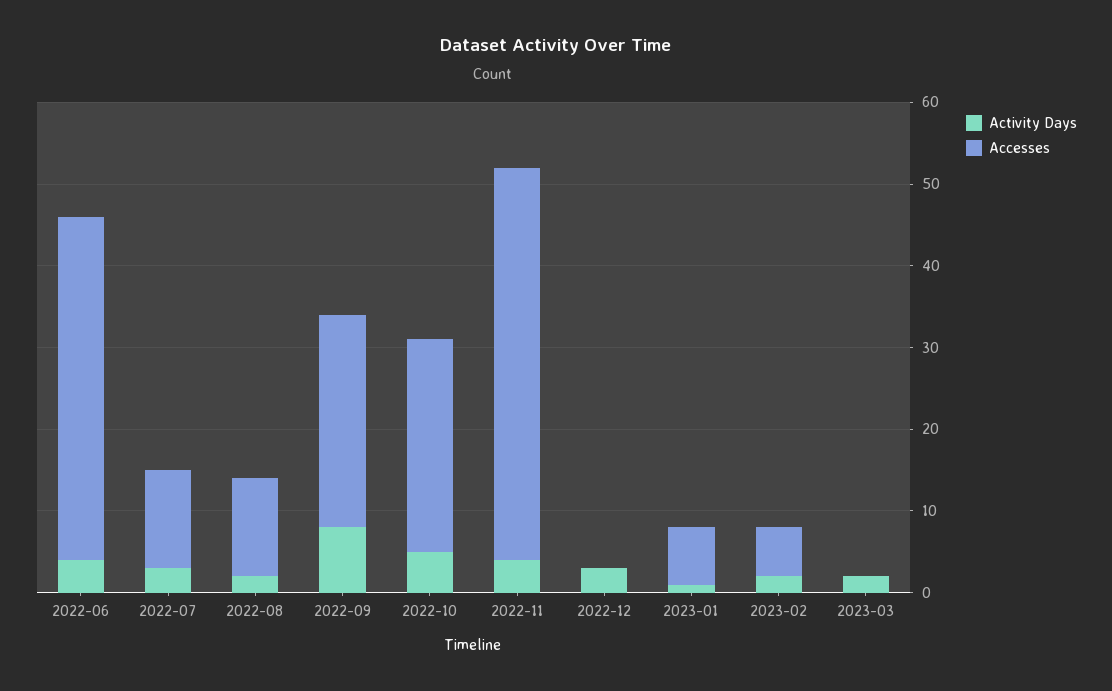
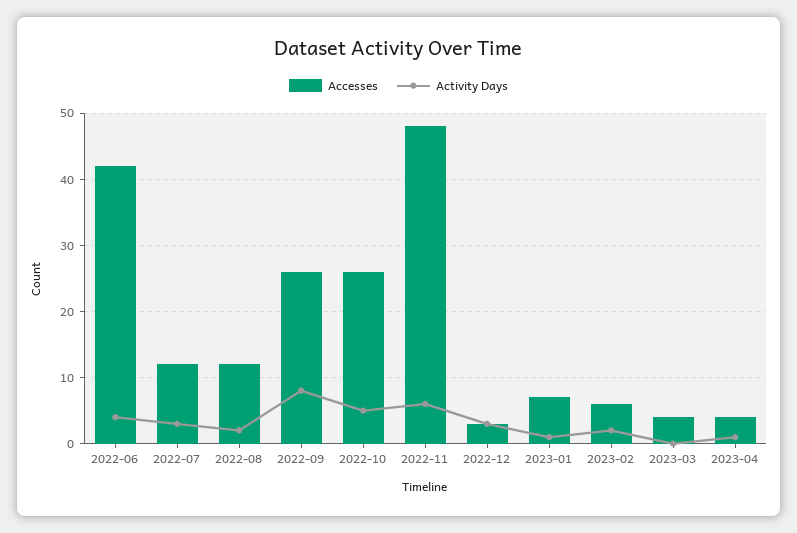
Activity Days, 2022-11: 4 -> 6
Accesses, 2022-12: 0 -> 3
Activity Days, 2023-03: 2 -> 0
Accesses, 2023-03: 0 -> 4
Accesses, 2023-04: none -> 4
Activity Days, 2023-04: none -> 1

